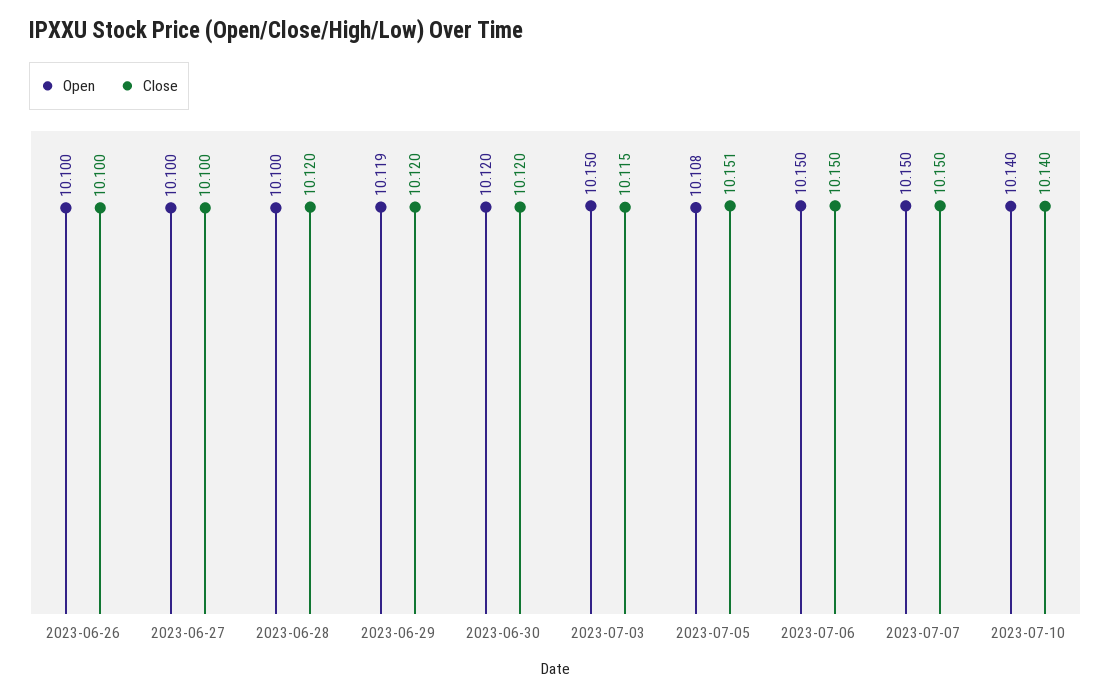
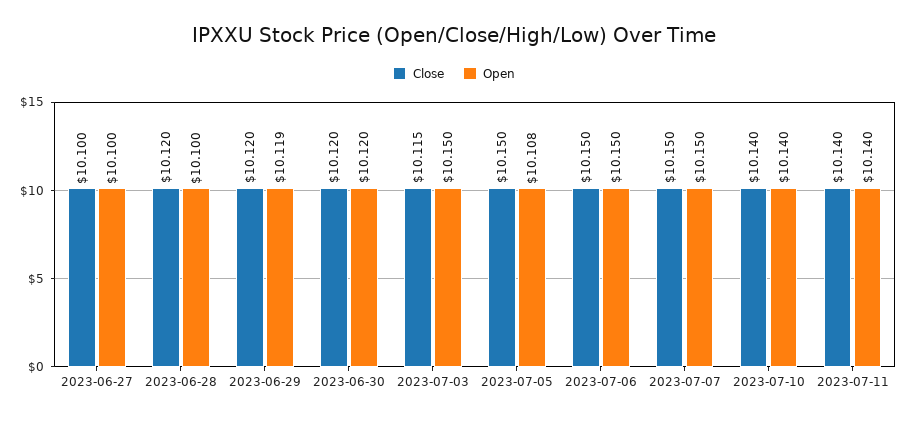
Open, 2023-06-26: 10.1 -> none
Close, 2023-06-26: 10.1 -> none
Close, 2023-07-05: 10.151 -> 10.15
Close, 2023-07-11: none -> 10.14
Open, 2023-07-11: none -> 10.14

